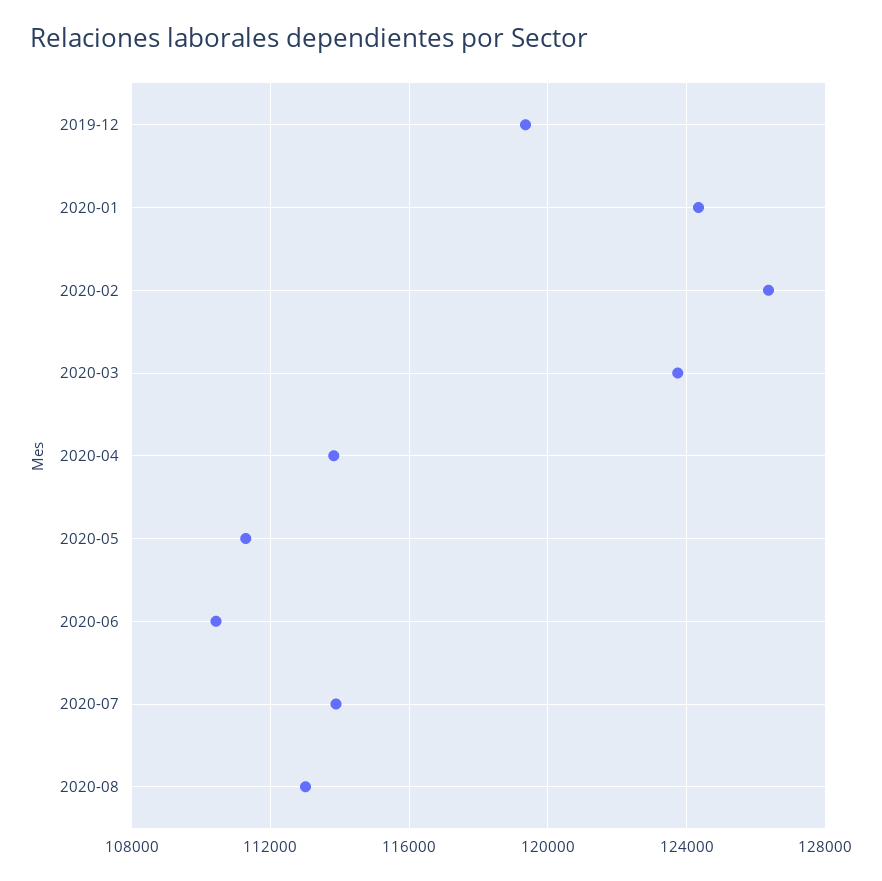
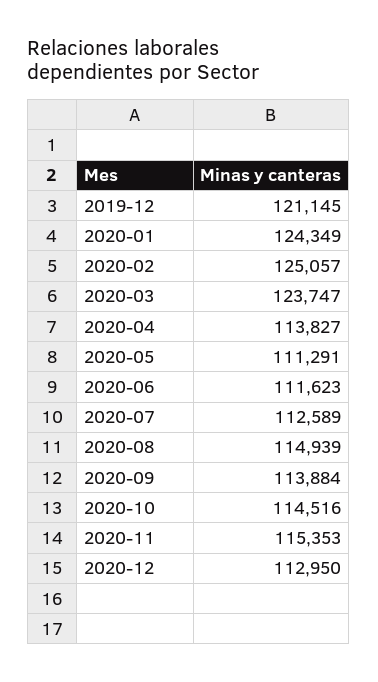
2019-12: 119500 -> 121145
2020-02: 126500 -> 125057
2020-06: 110500 -> 111623
2020-07: 114000 -> 112589
2020-08: 113000 -> 114939
2020-09: none -> 113884
2020-10: none -> 114516
2020-11: none -> 115353
2020-12: none -> 112950

